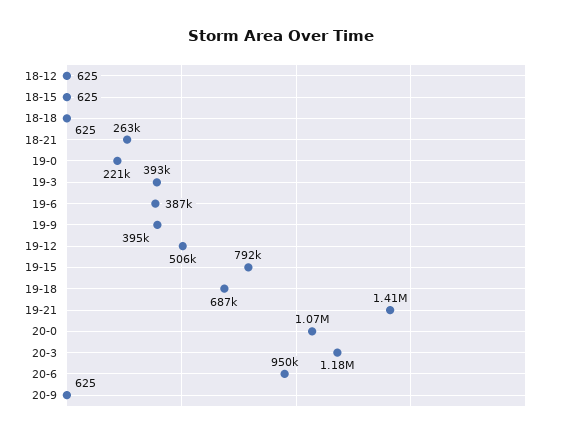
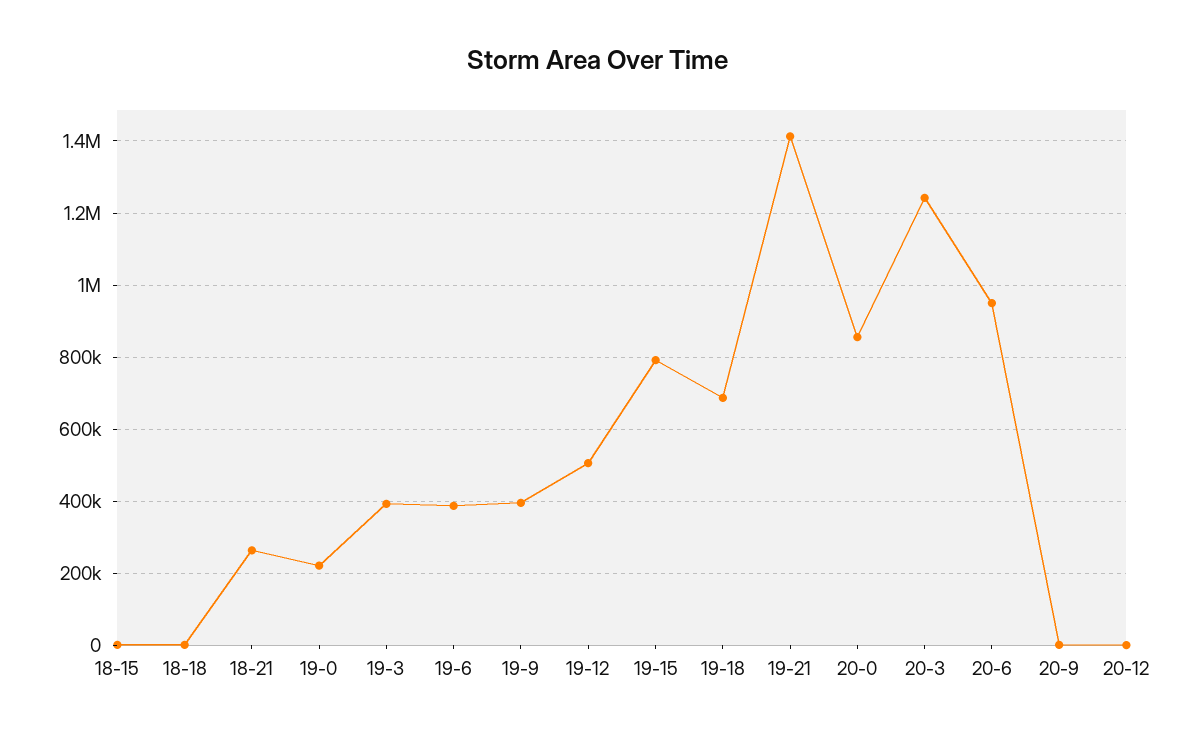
18-12: 625 -> none
20-0: 1070000 -> 860000
20-3: 1180000 -> 1240000
20-12: none -> 0

